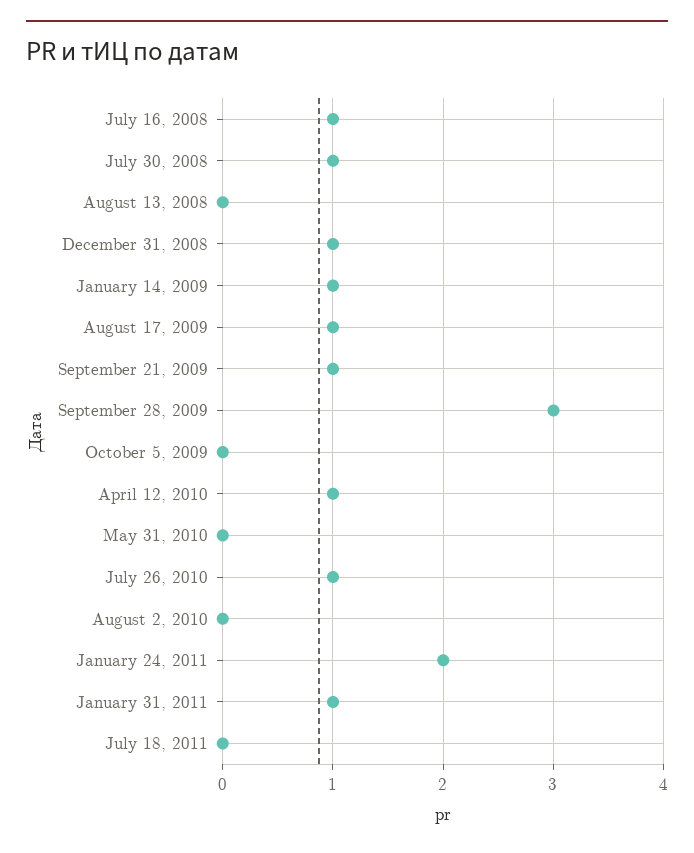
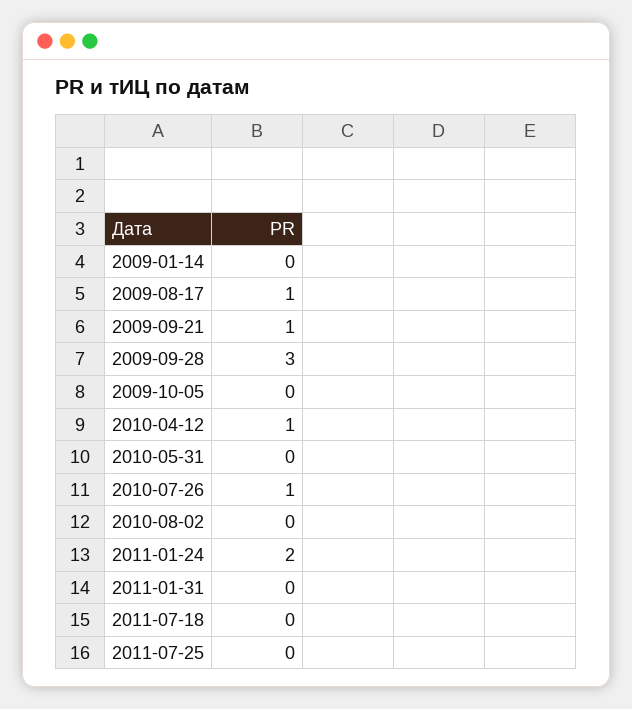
July 16, 2008: 1 -> none
July 30, 2008: 1 -> none
August 13, 2008: 0 -> none
December 31, 2008: 1 -> none
January 14, 2009: 1 -> 0
January 31, 2011: 1 -> 0
2011-07-25: none -> 0

